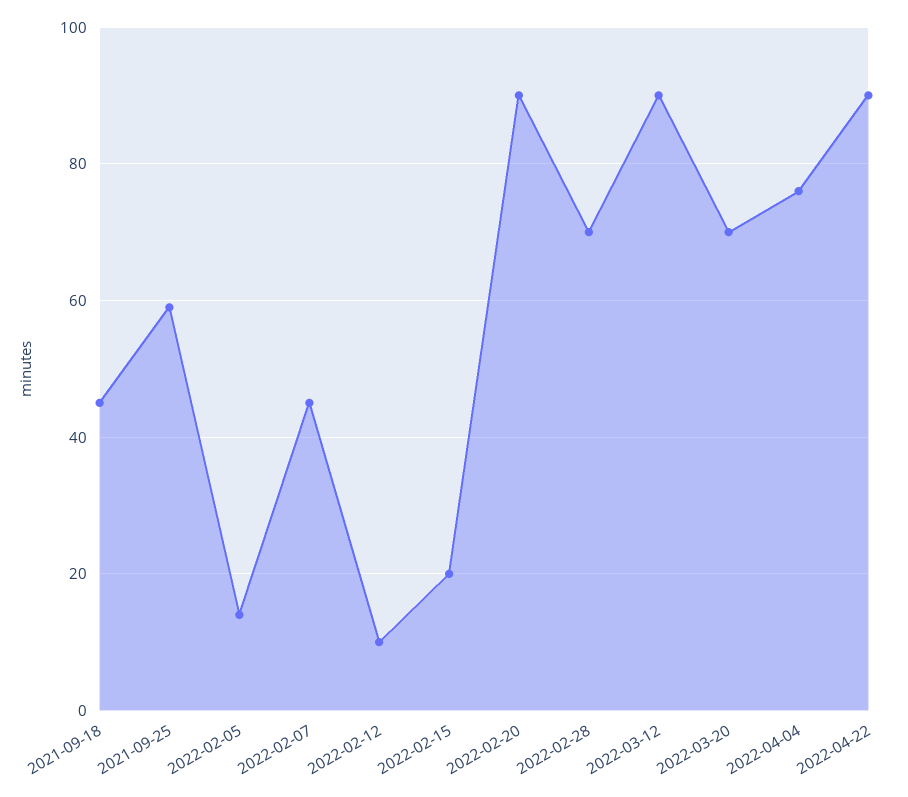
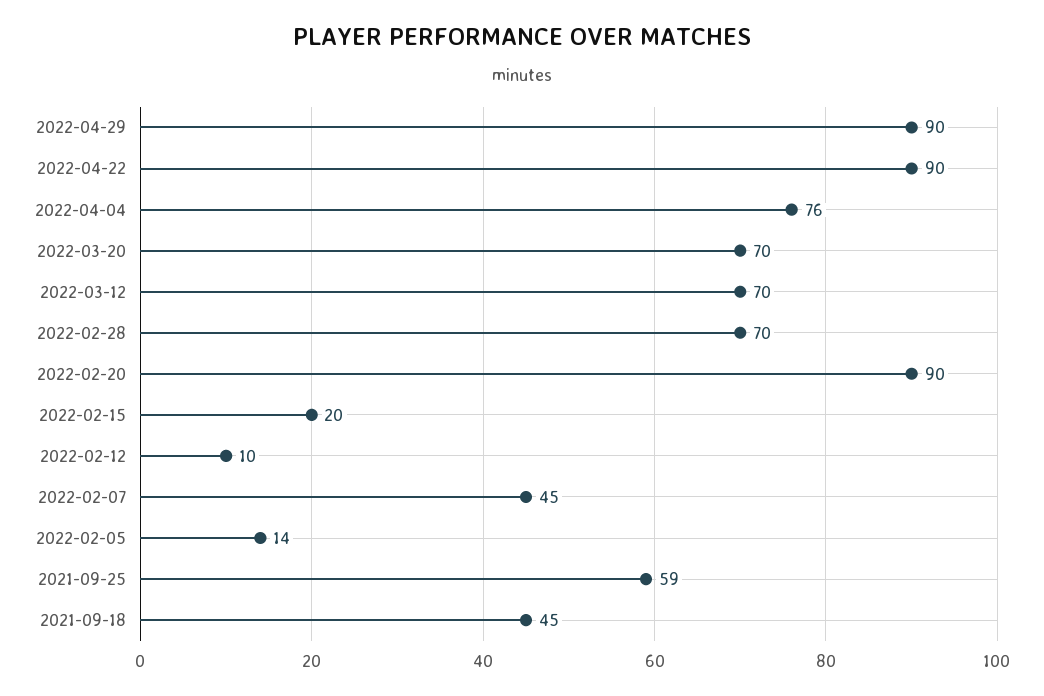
2022-03-12: 90 -> 70
2022-04-29: none -> 90

